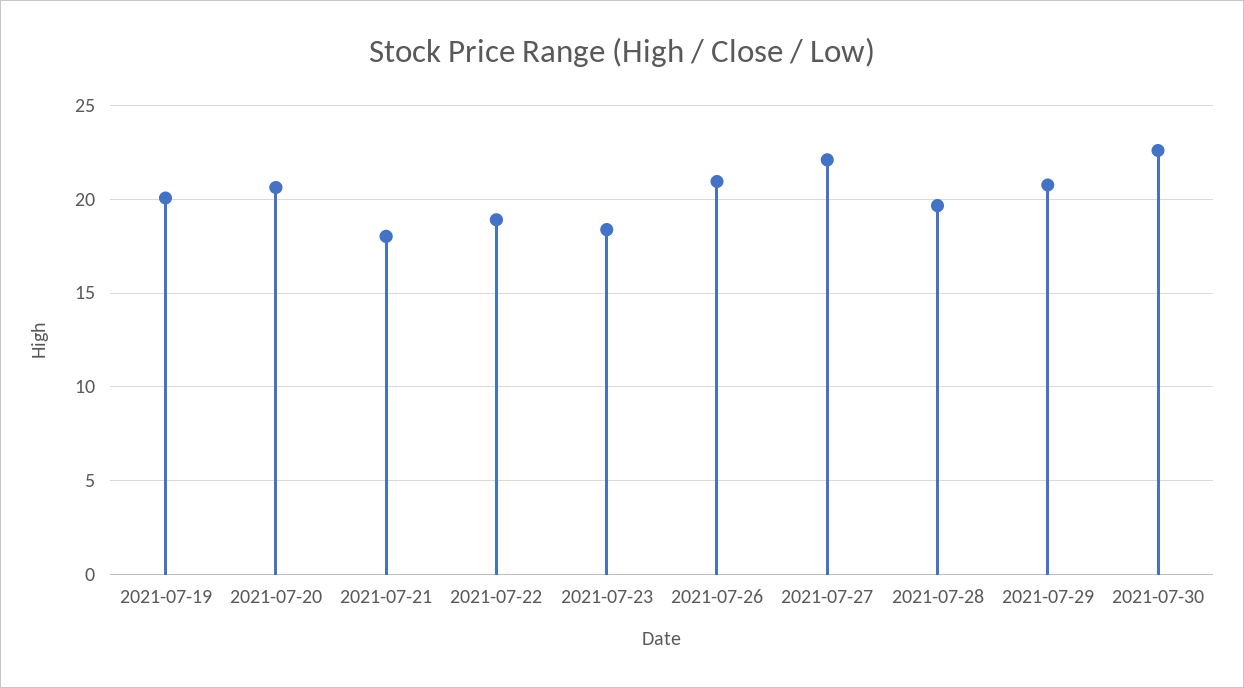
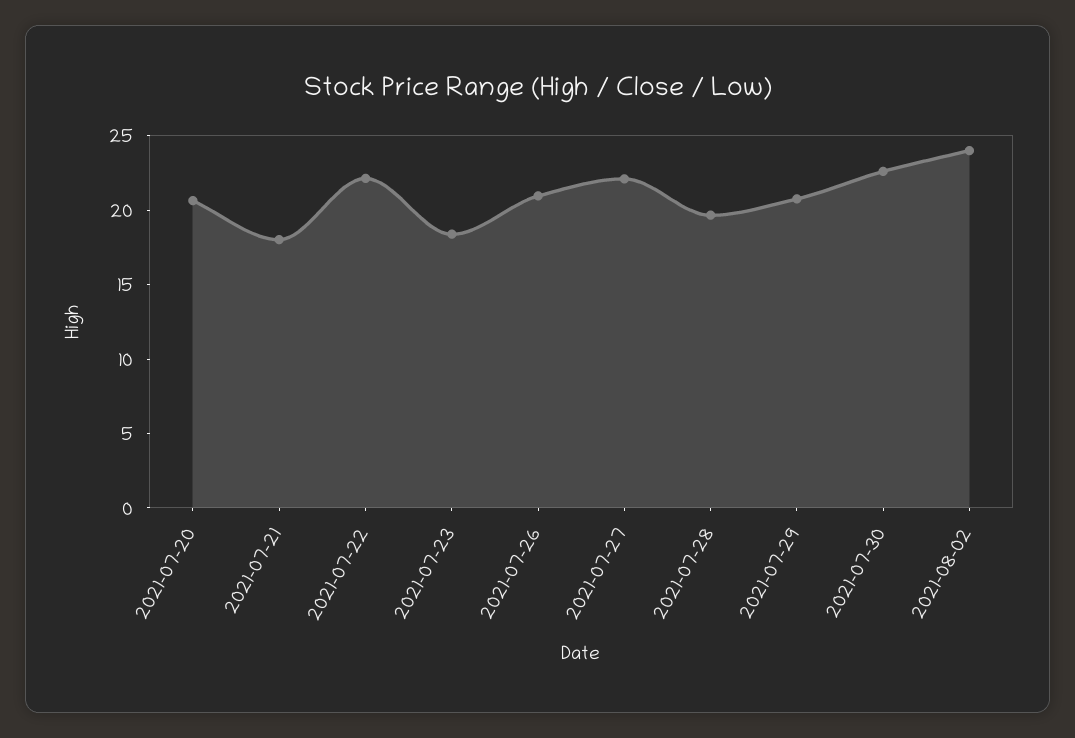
2021-07-19: 20 -> none
2021-07-22: 19 -> 22
2021-08-02: none -> 24

